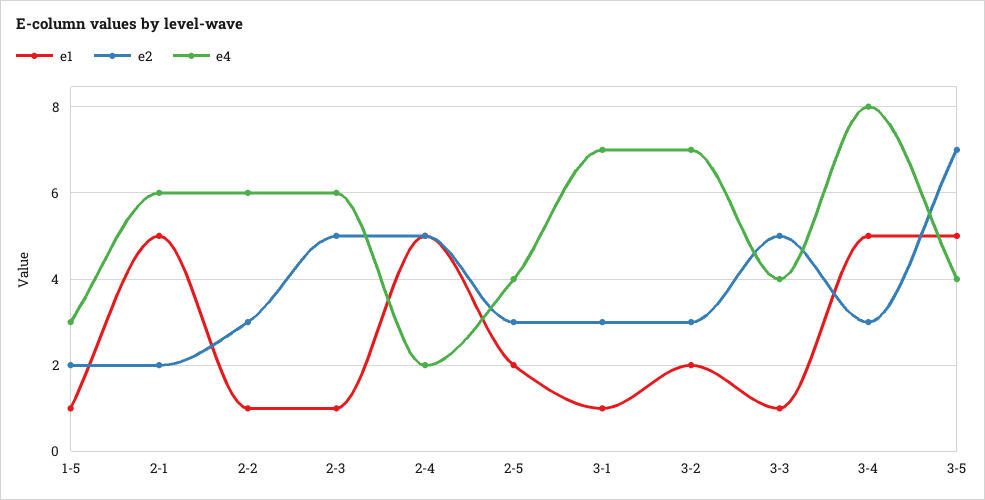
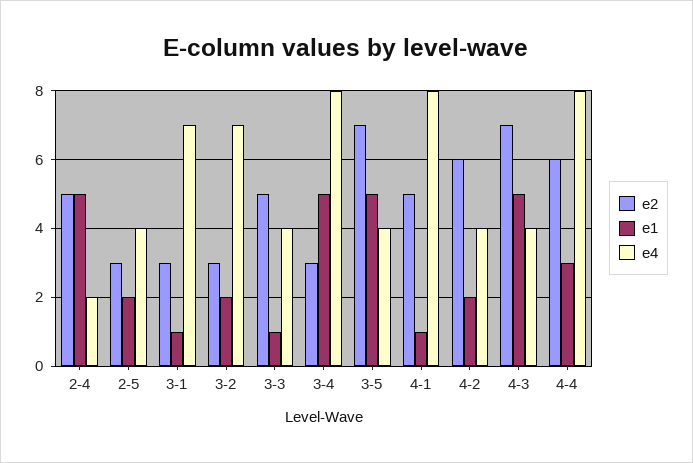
e1, 1-5: 1 -> none
e2, 1-5: 2 -> none
e4, 1-5: 3 -> none
e1, 2-1: 5 -> none
e2, 2-1: 2 -> none
e4, 2-1: 6 -> none
e1, 2-2: 1 -> none
e2, 2-2: 3 -> none
e4, 2-2: 6 -> none
e1, 2-3: 1 -> none
e2, 2-3: 5 -> none
e4, 2-3: 6 -> none
e2, 4-1: none -> 5
e1, 4-1: none -> 1
e4, 4-1: none -> 8
e2, 4-2: none -> 6
e1, 4-2: none -> 2
e4, 4-2: none -> 4
e2, 4-3: none -> 7
e1, 4-3: none -> 5
e4, 4-3: none -> 4
e2, 4-4: none -> 6
e1, 4-4: none -> 3
e4, 4-4: none -> 8

